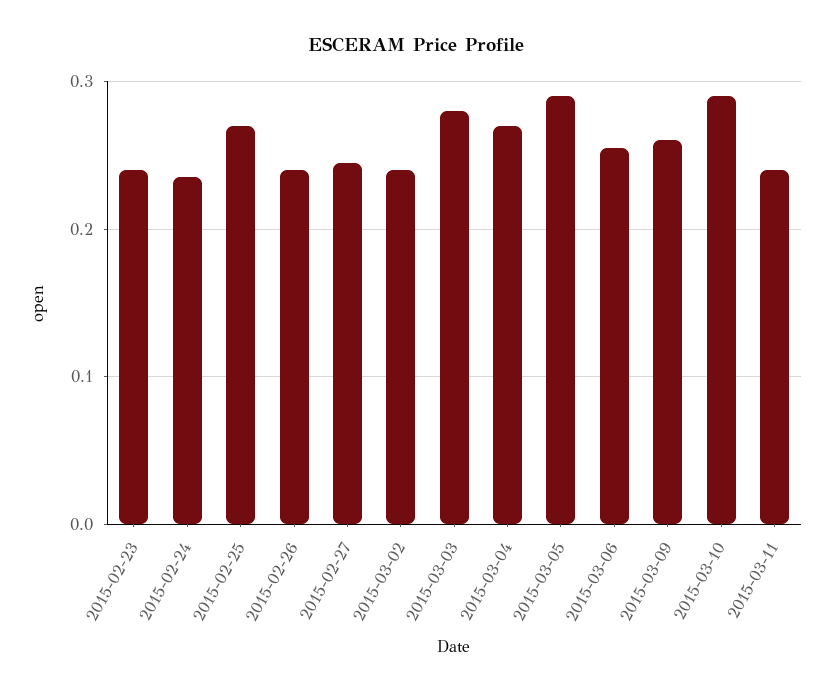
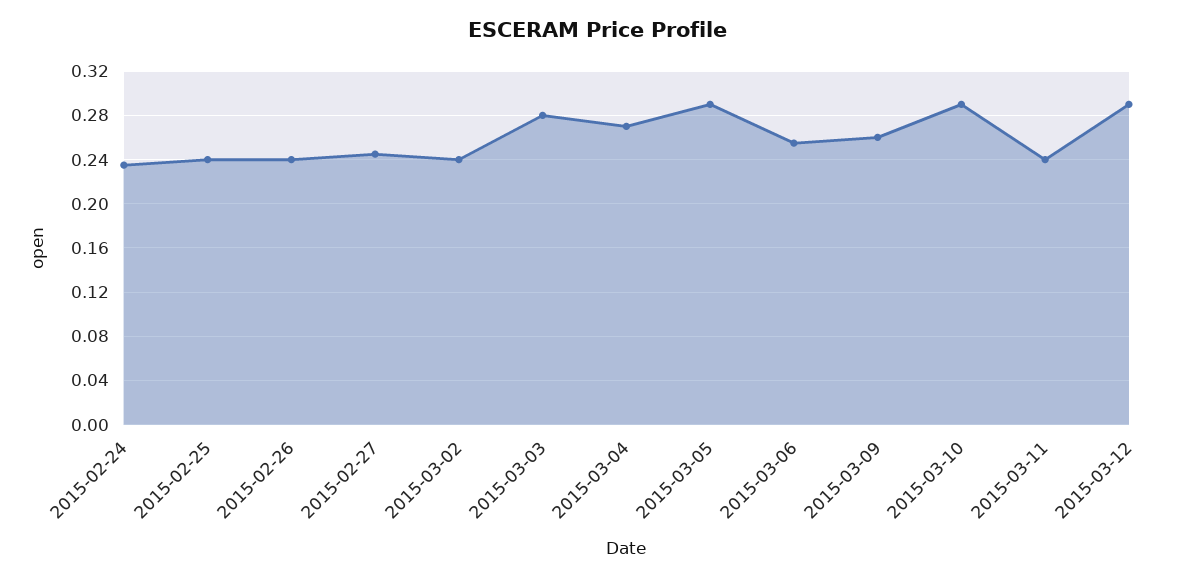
2015-02-23: 0.24 -> none
2015-02-25: 0.27 -> 0.24
2015-03-12: none -> 0.29

